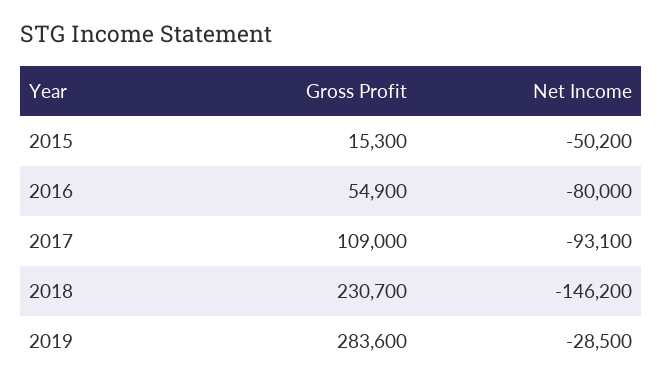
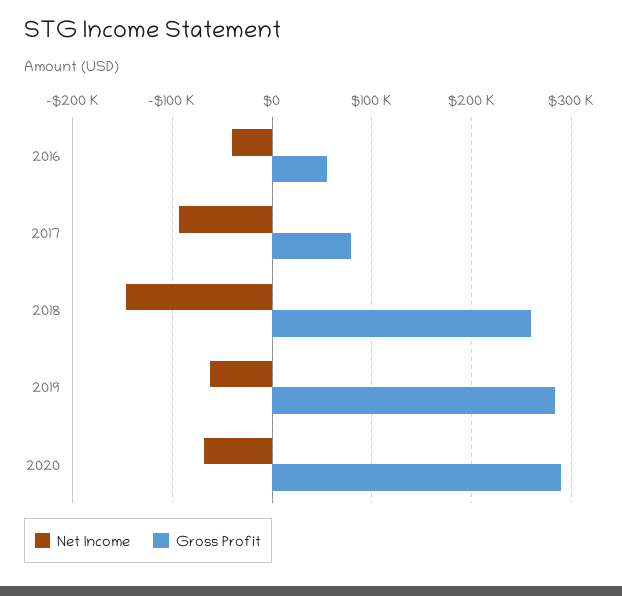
Gross Profit, 2015: 15300 -> none
Net Income, 2015: -50200 -> none
Net Income, 2016: -80000 -> -40000
Gross Profit, 2017: 109000 -> 80000
Gross Profit, 2018: 230700 -> 260000
Net Income, 2019: -28500 -> -60000
Net Income, 2020: none -> -70000
Gross Profit, 2020: none -> 290000

